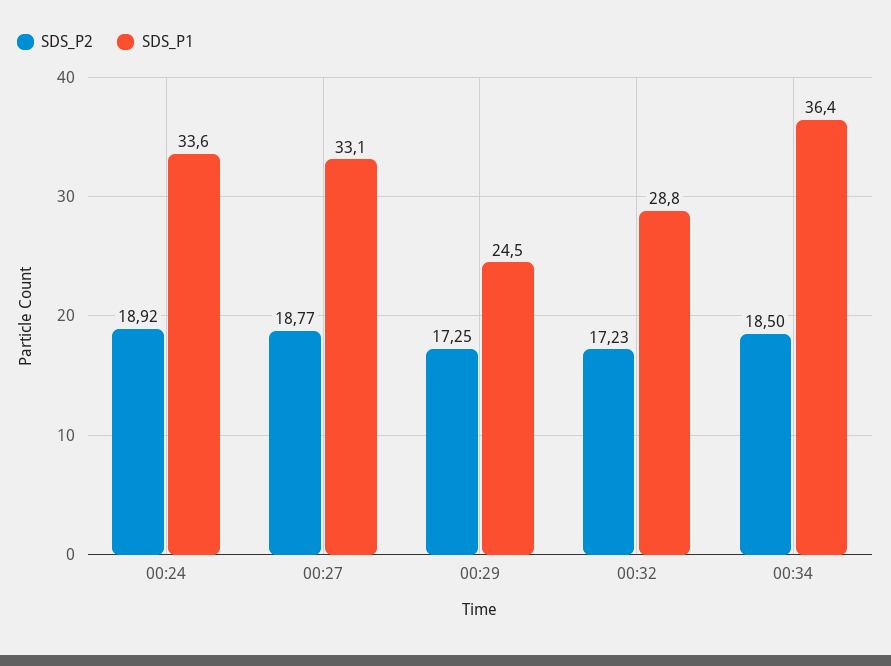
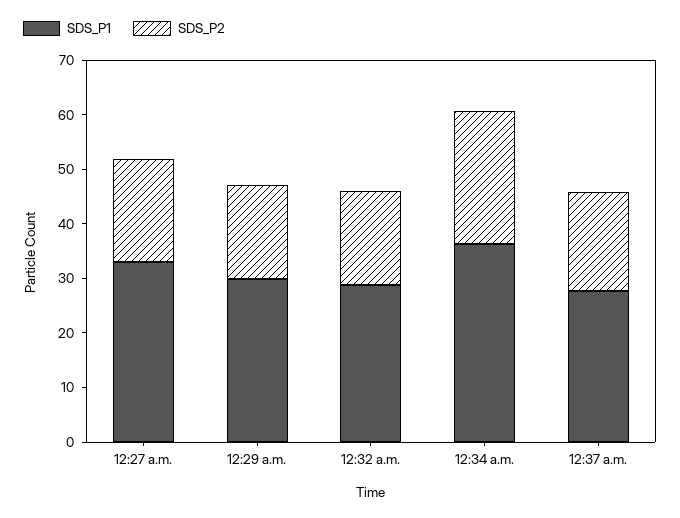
SDS_P2, 00:24: 18.92 -> none
SDS_P1, 00:24: 33.6 -> none
SDS_P1, 00:29: 24.5 -> 30
SDS_P2, 00:34: 18.5 -> 24
SDS_P1, 12:37 a.m.: none -> 28
SDS_P2, 12:37 a.m.: none -> 18

